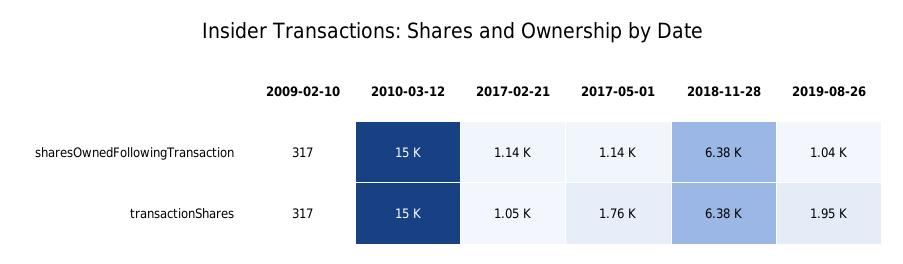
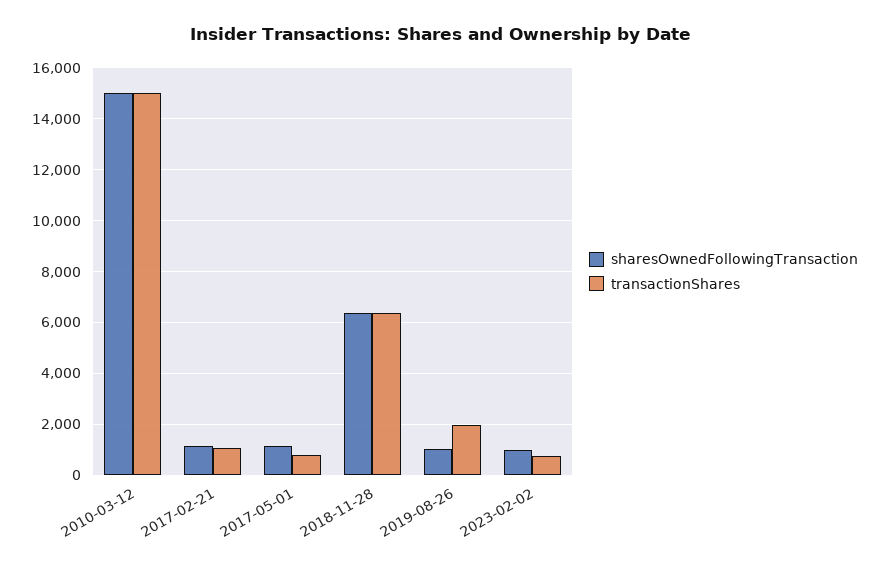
sharesOwnedFollowingTransaction, 2009-02-10: 317 -> none
transactionShares, 2009-02-10: 317 -> none
transactionShares, 2017-05-01: 1760 -> 750
sharesOwnedFollowingTransaction, 2023-02-02: none -> 1000
transactionShares, 2023-02-02: none -> 750

